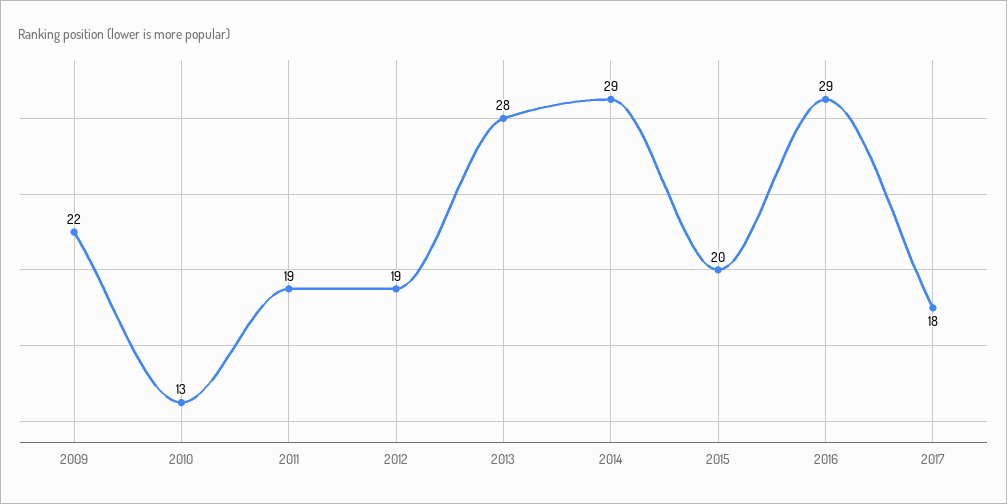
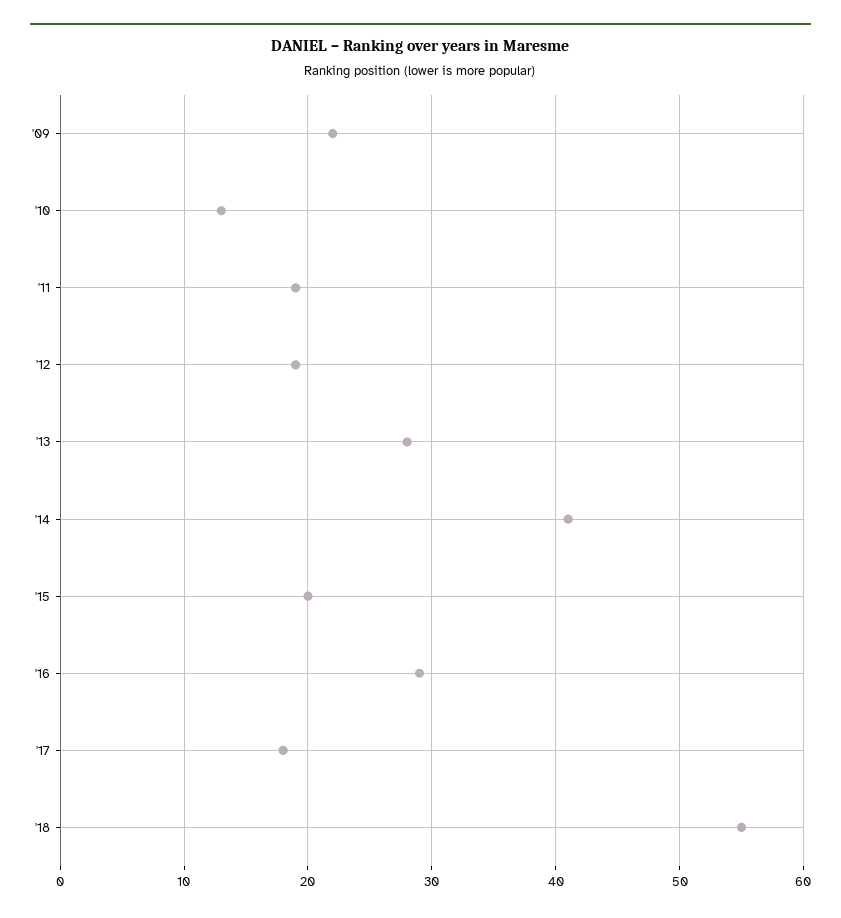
2014: 29 -> 41
'18: none -> 55

